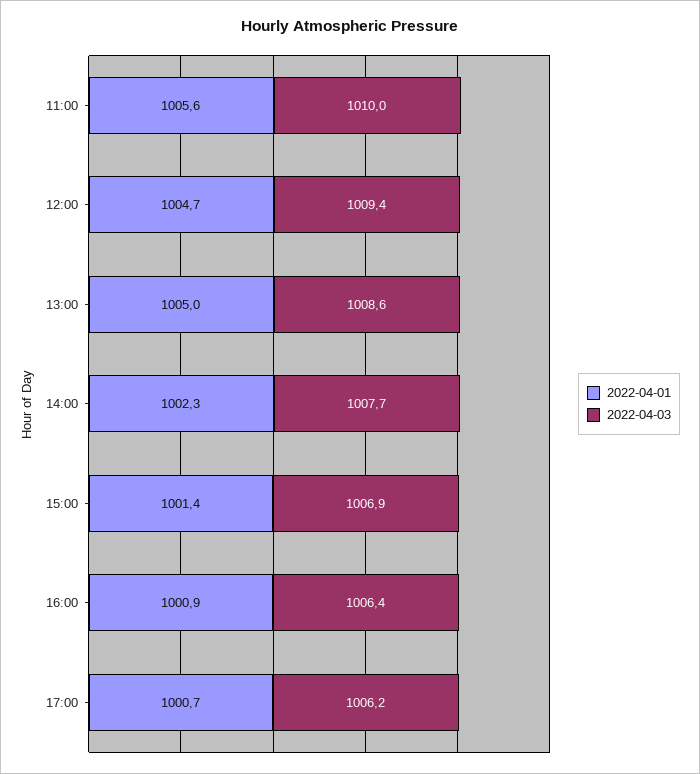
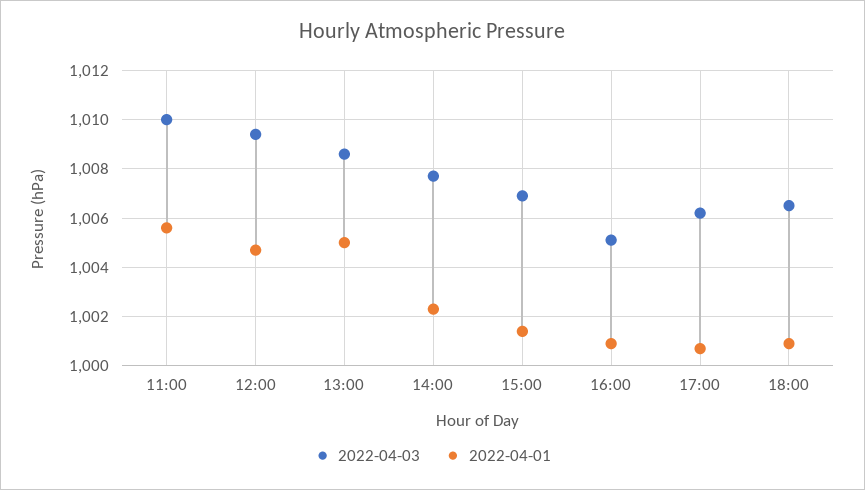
2022-04-03, 16:00: 1006.4 -> 1005
2022-04-03, 18:00: none -> 1006.5
2022-04-01, 18:00: none -> 1001

